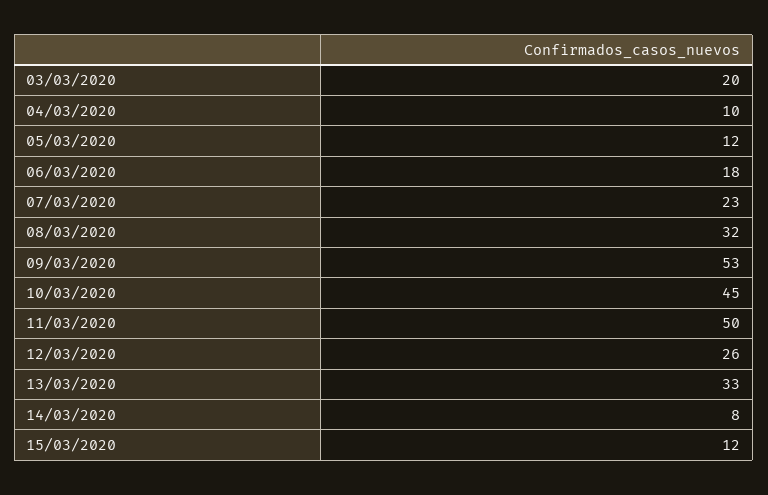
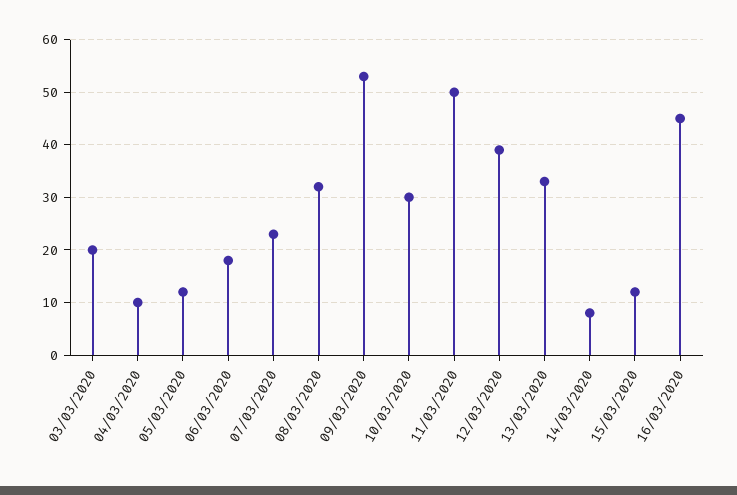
10/03/2020: 45 -> 30
12/03/2020: 26 -> 40
16/03/2020: none -> 45

